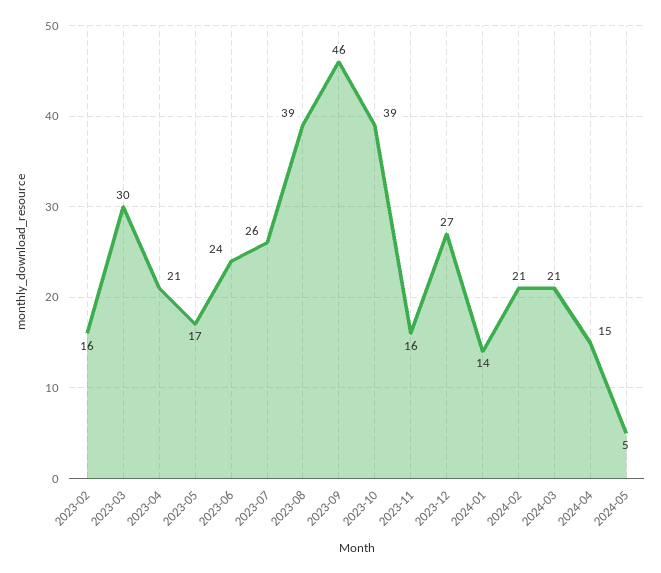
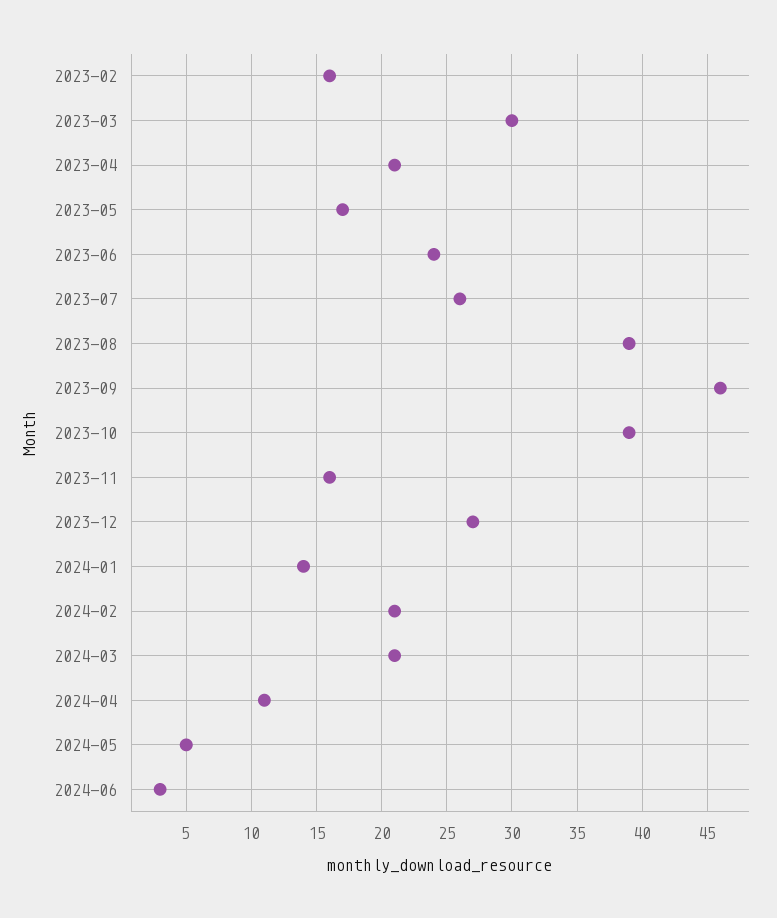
2024-04: 15 -> 11
2024-06: none -> 3

